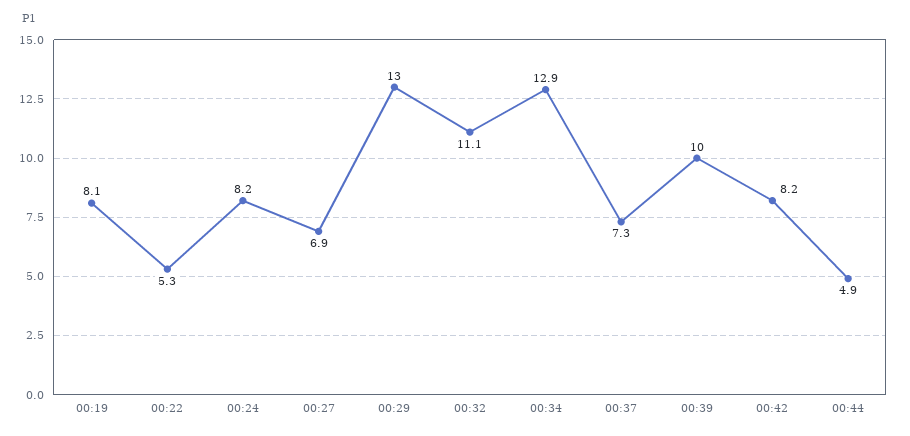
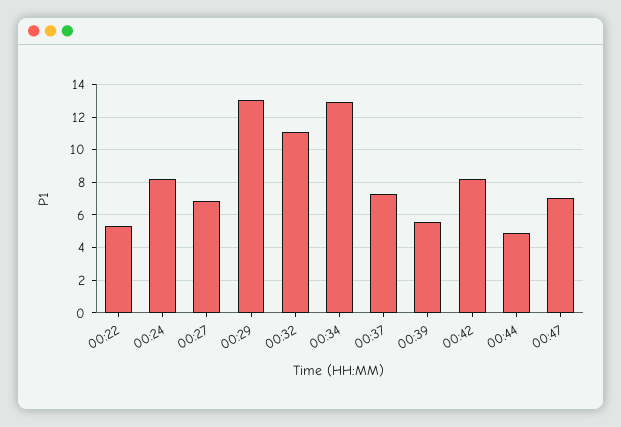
00:19: 8.1 -> none
00:39: 10 -> 5.5
00:47: none -> 7

